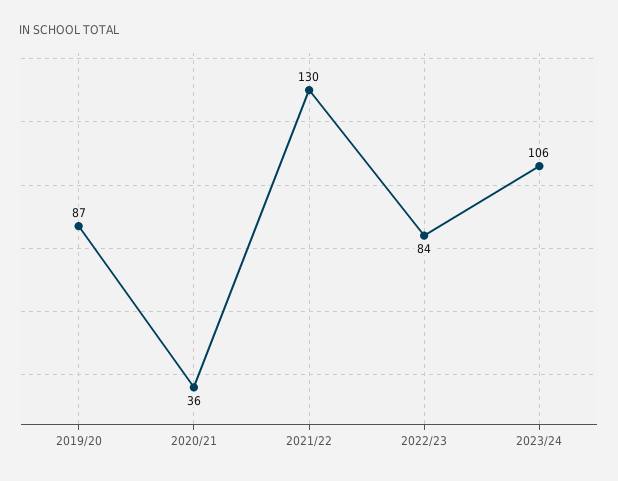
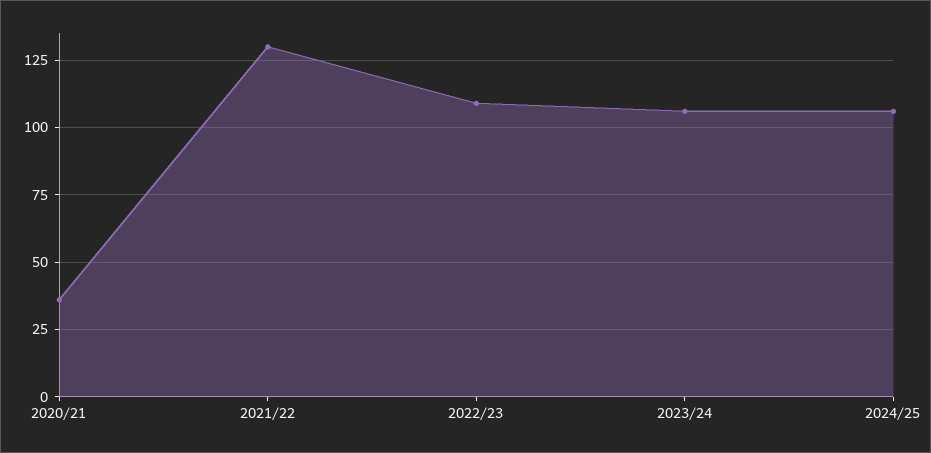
2019/20: 87 -> none
2022/23: 84 -> 110
2024/25: none -> 105

